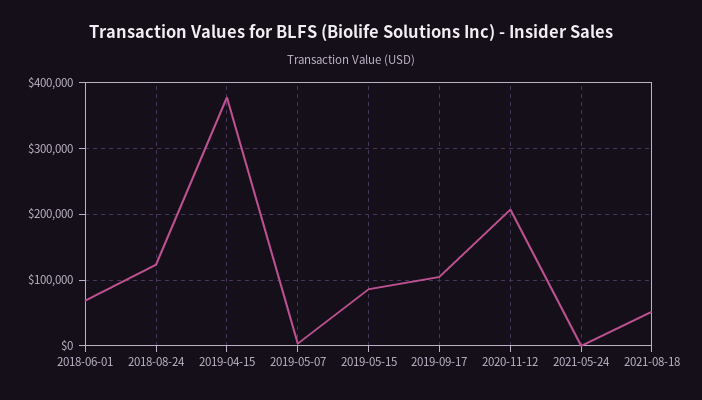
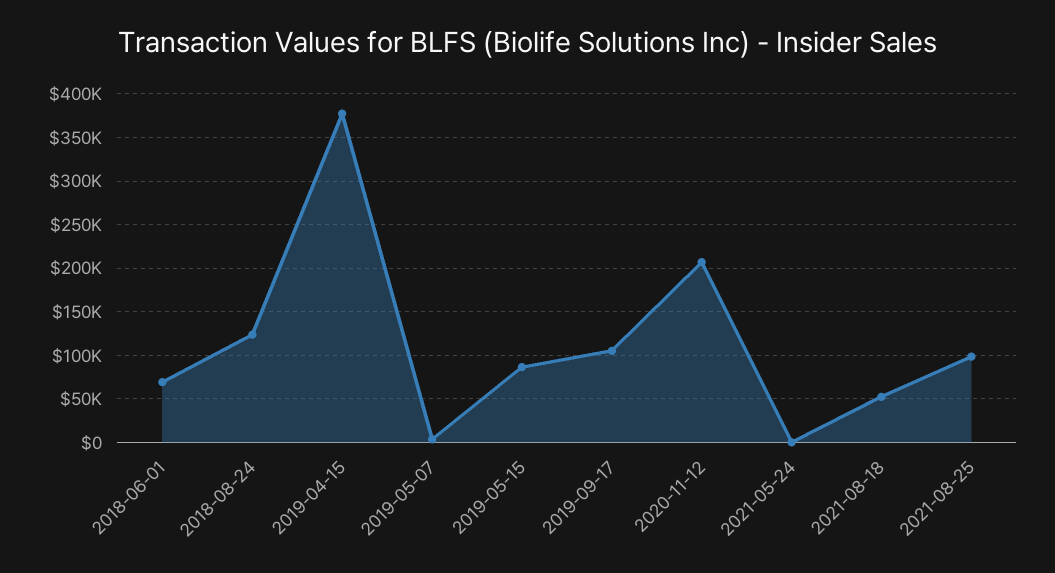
2021-08-25: none -> 100000

